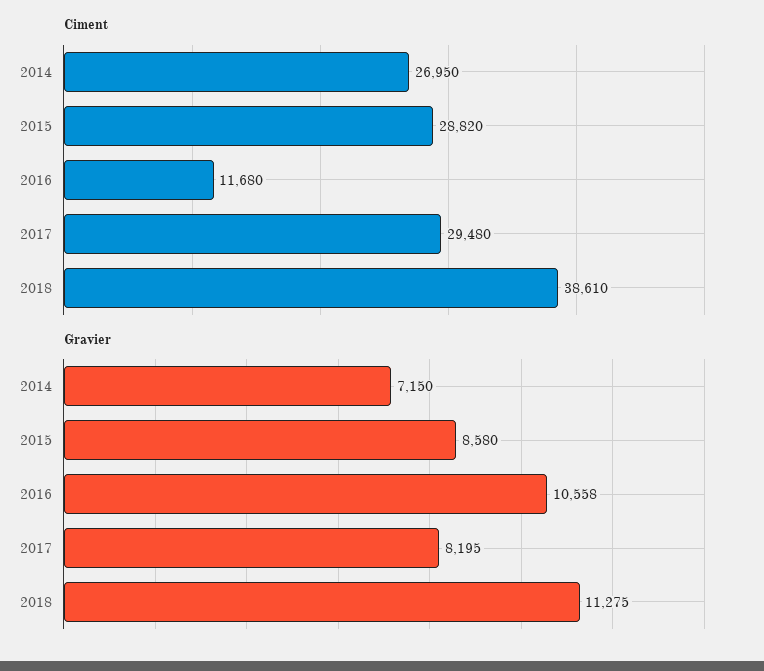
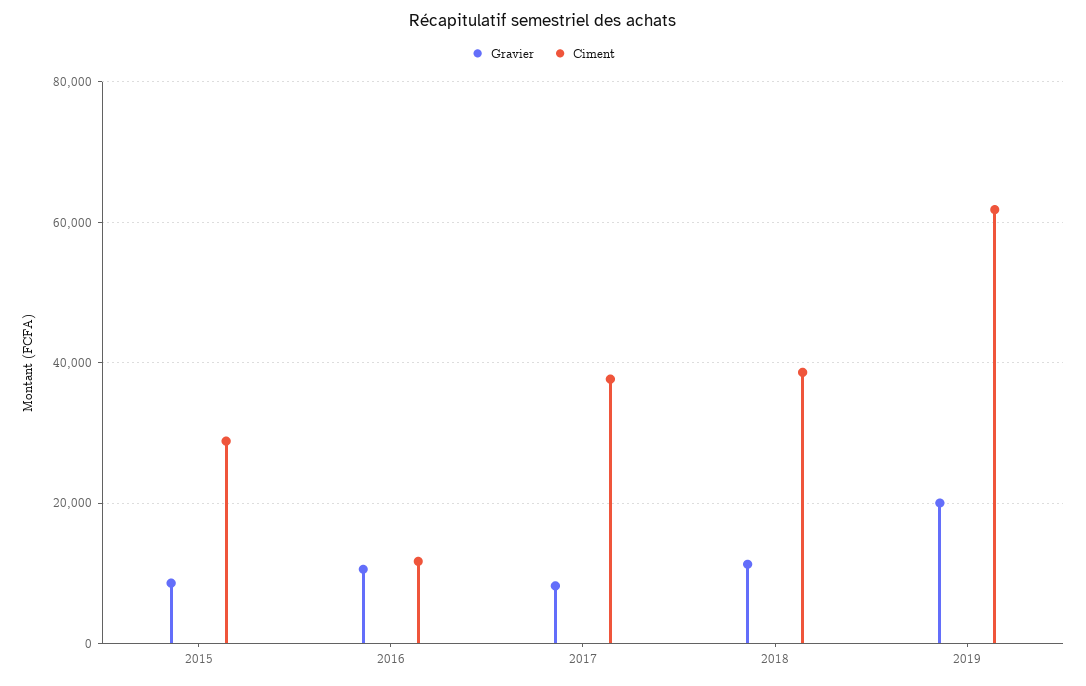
Ciment, 2014: 26950 -> none
Ciment, 2017: 29480 -> 38000
Gravier, 2014: 7150 -> none
Gravier, 2019: none -> 20000
Ciment, 2019: none -> 62000

